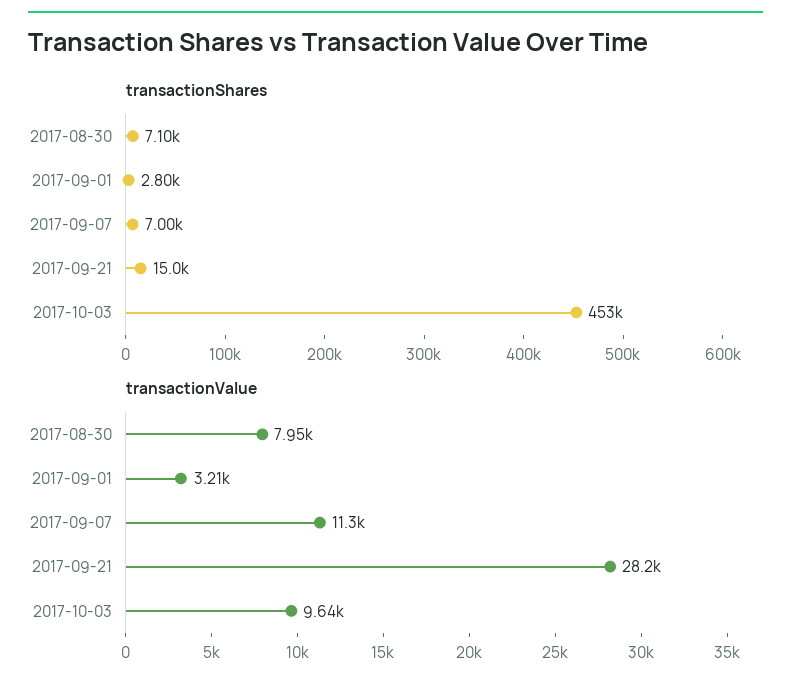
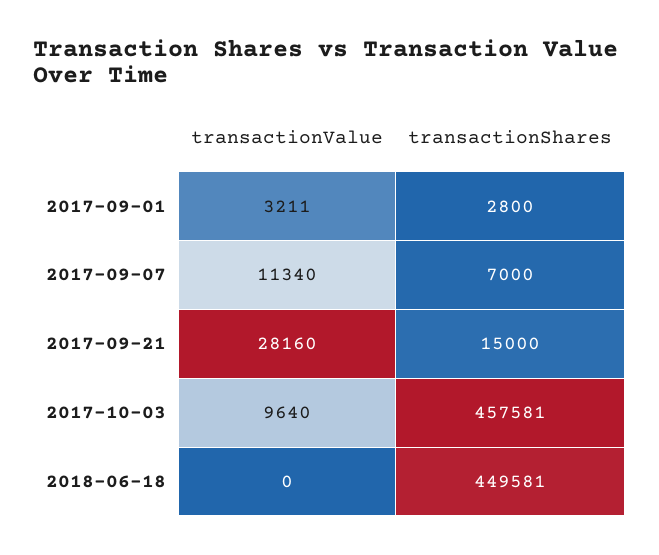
transactionShares, 2017-08-30: 7100 -> none
transactionShares, 2017-10-03: 453000 -> 457581
transactionValue, 2017-08-30: 7950 -> none
transactionValue, 2018-06-18: none -> 0
transactionShares, 2018-06-18: none -> 449581

